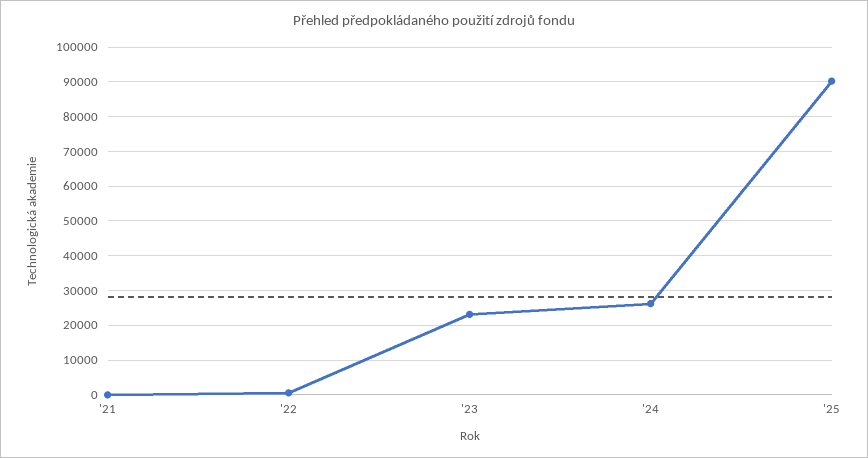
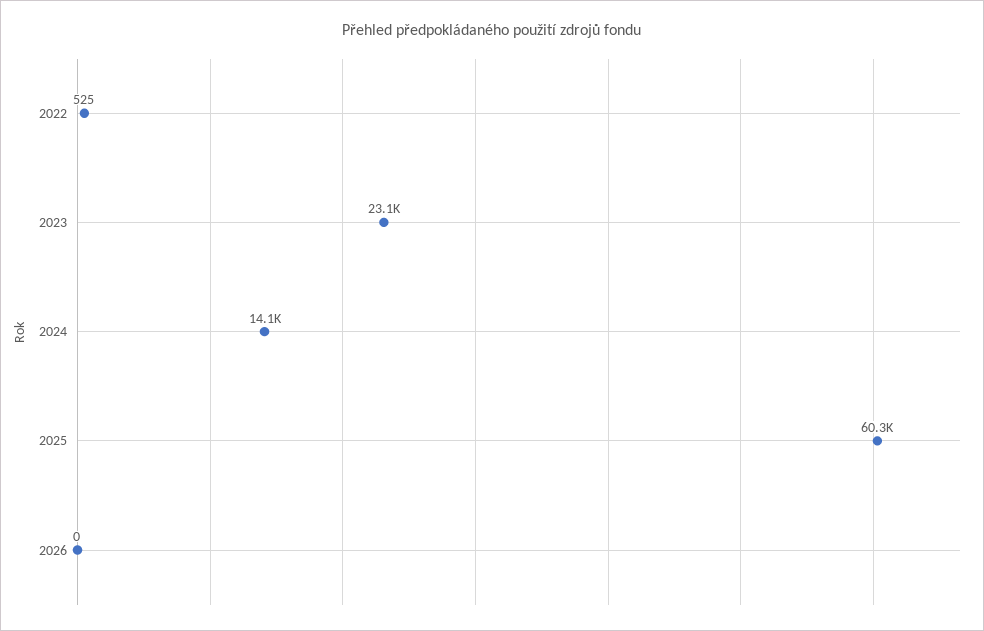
'21: 0 -> none
'24: 26000 -> 14100
'25: 90000 -> 60300
2026: none -> 0

